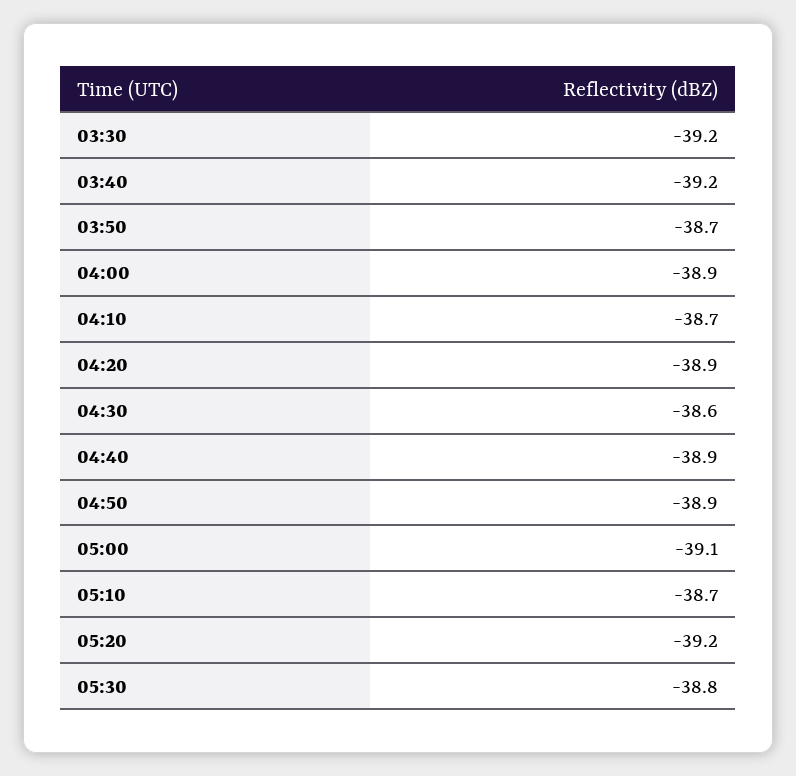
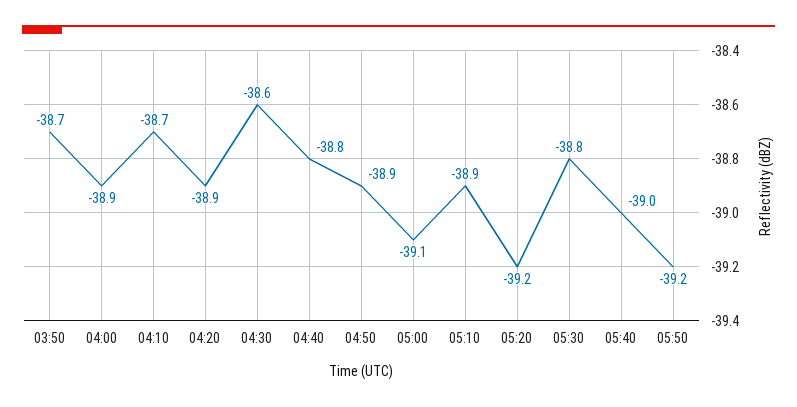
03:30: -39.2 -> none
03:40: -39.2 -> none
04:40: -38.9 -> -38.8
05:10: -38.7 -> -38.9
05:40: none -> -39
05:50: none -> -39.2

